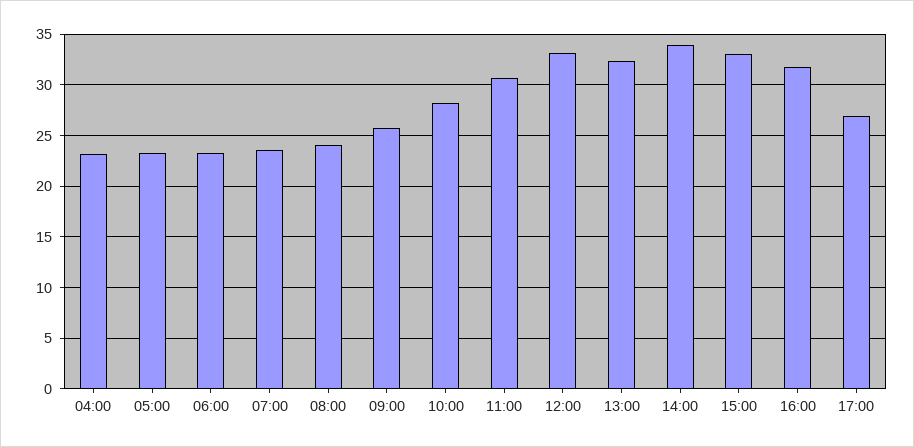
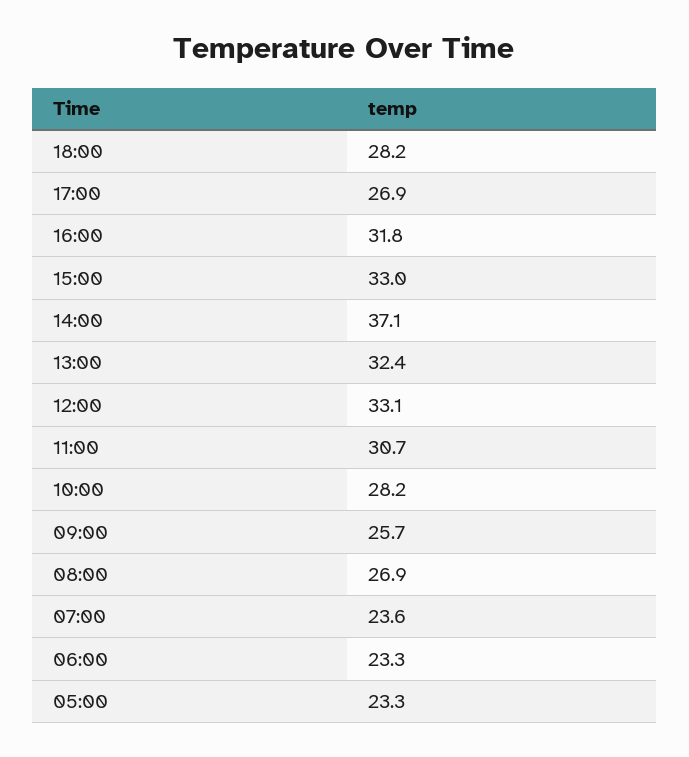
04:00: 23 -> none
08:00: 24 -> 26.9
14:00: 34 -> 37.1
18:00: none -> 28.2

